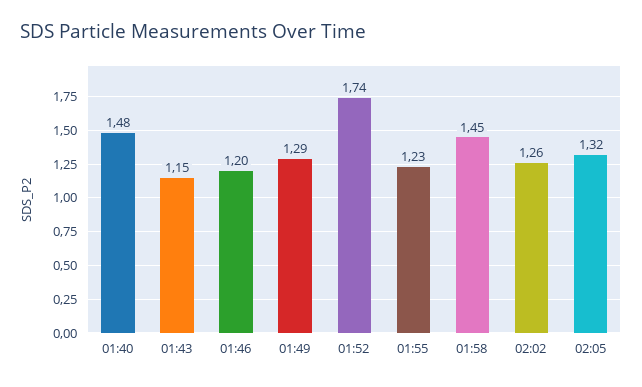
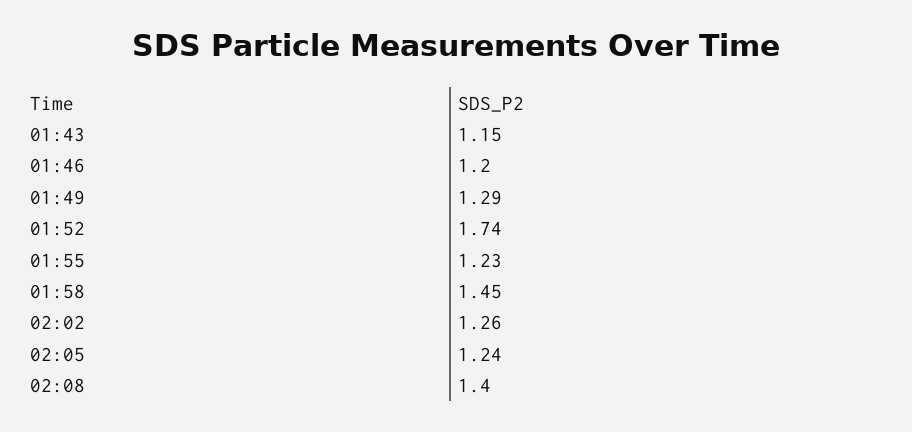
01:40: 1.48 -> none
02:05: 1.32 -> 1.24
02:08: none -> 1.4

